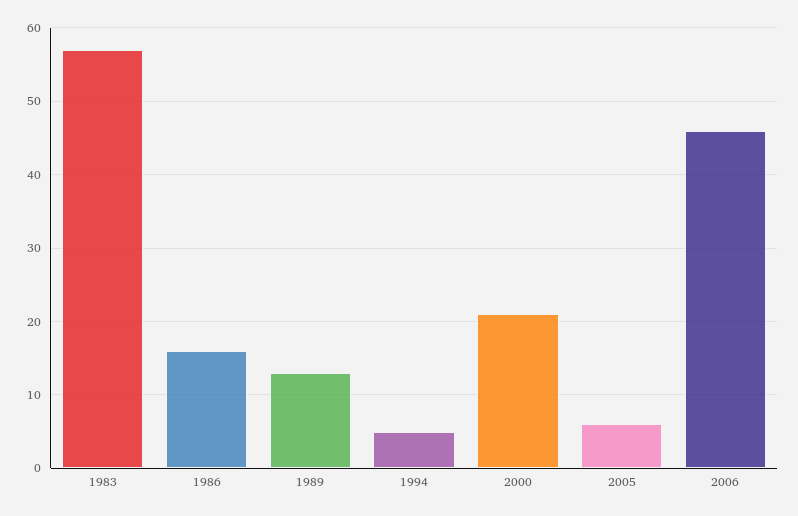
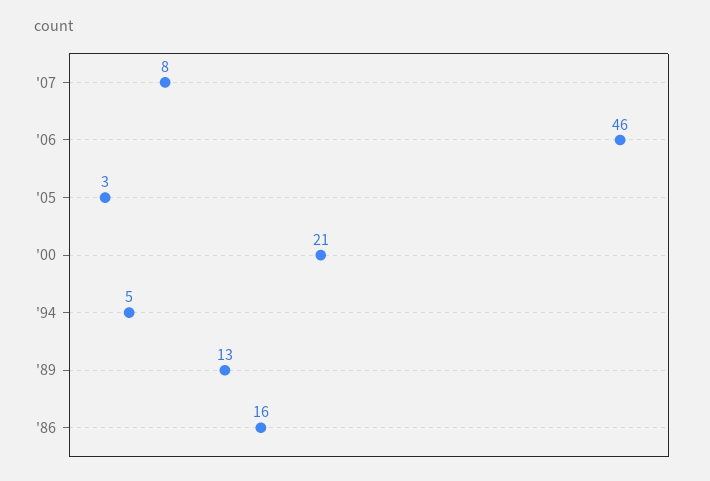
1983: 57 -> none
2005: 6 -> 3
'07: none -> 8

